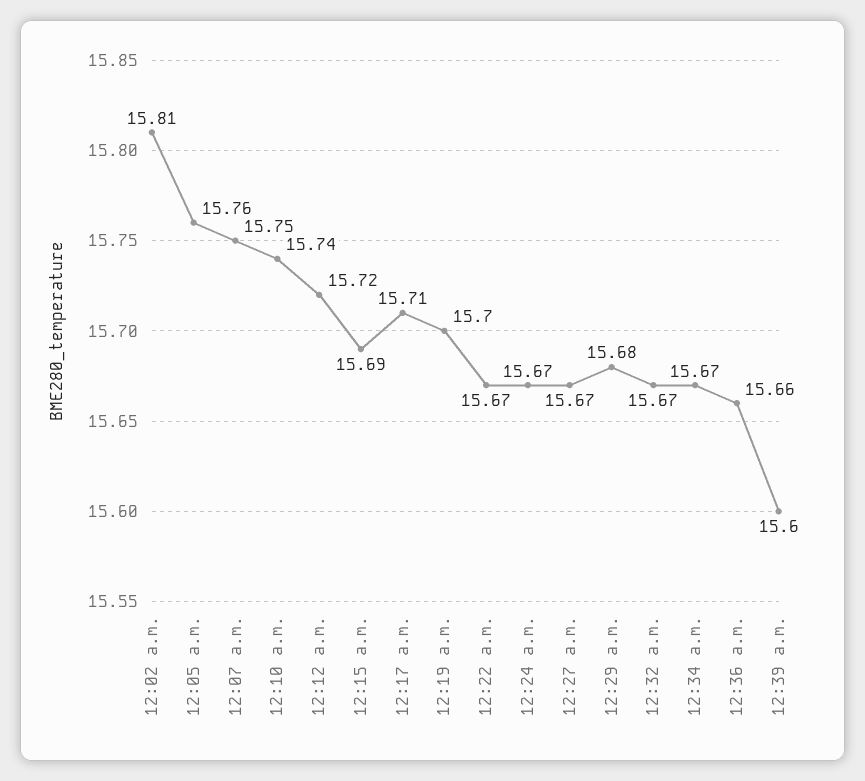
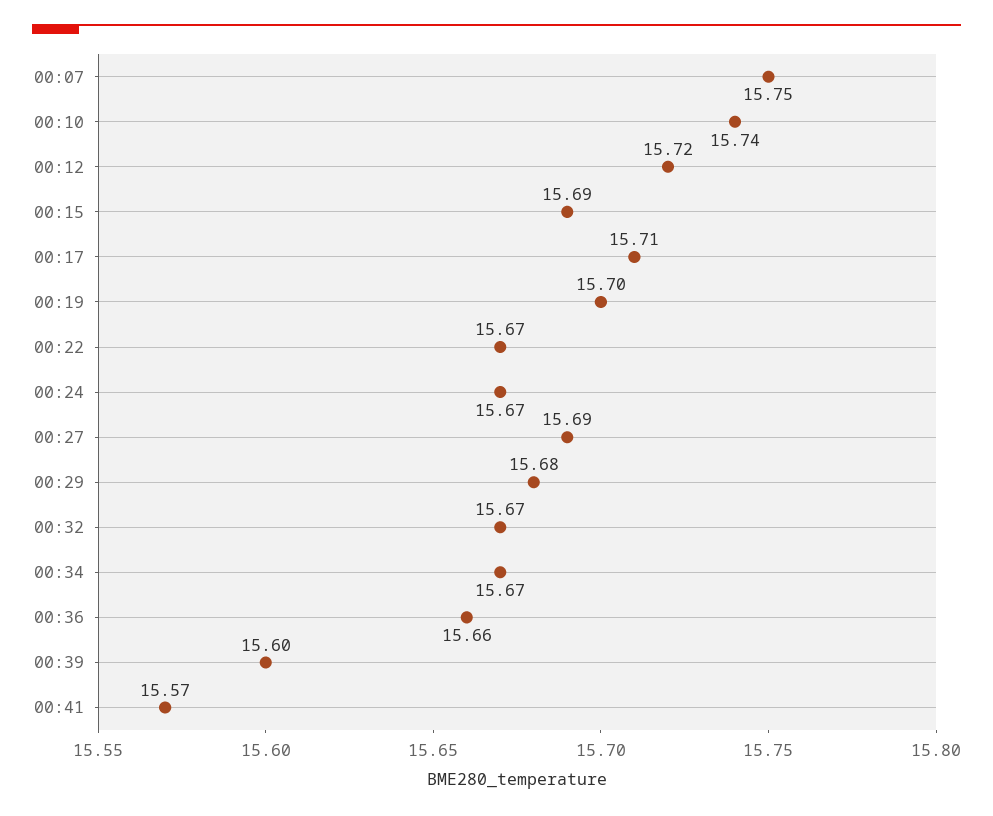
12:02 a.m.: 15.81 -> none
12:05 a.m.: 15.76 -> none
12:27 a.m.: 15.67 -> 15.69
00:41: none -> 15.57

